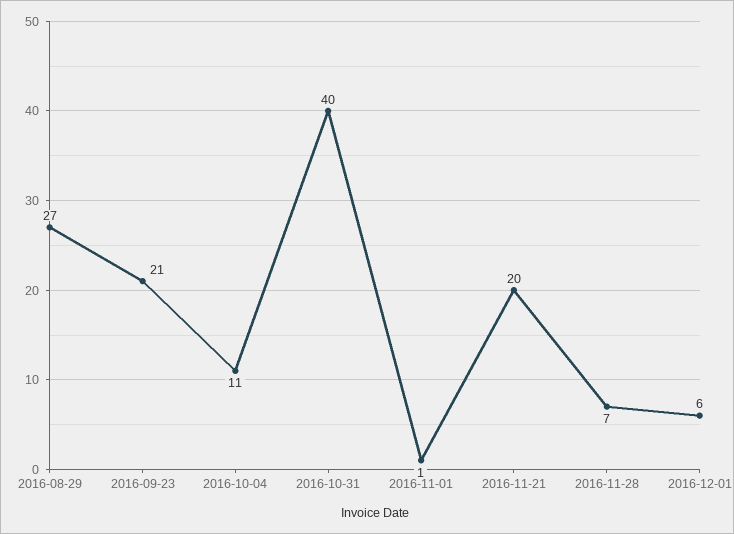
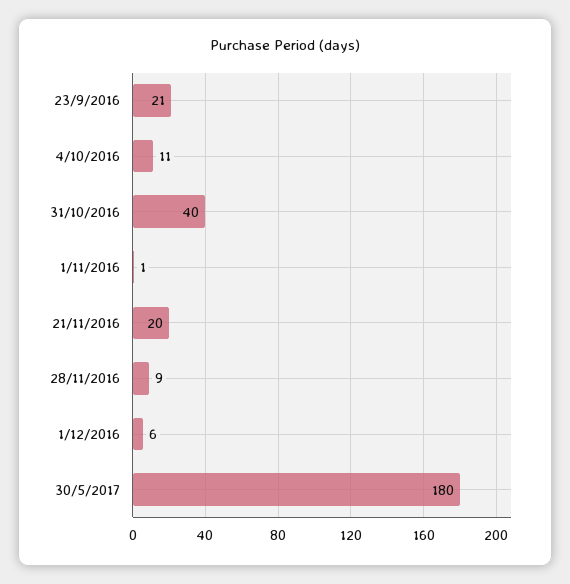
2016-08-29: 27 -> none
2016-11-28: 7 -> 9
30/5/2017: none -> 180

